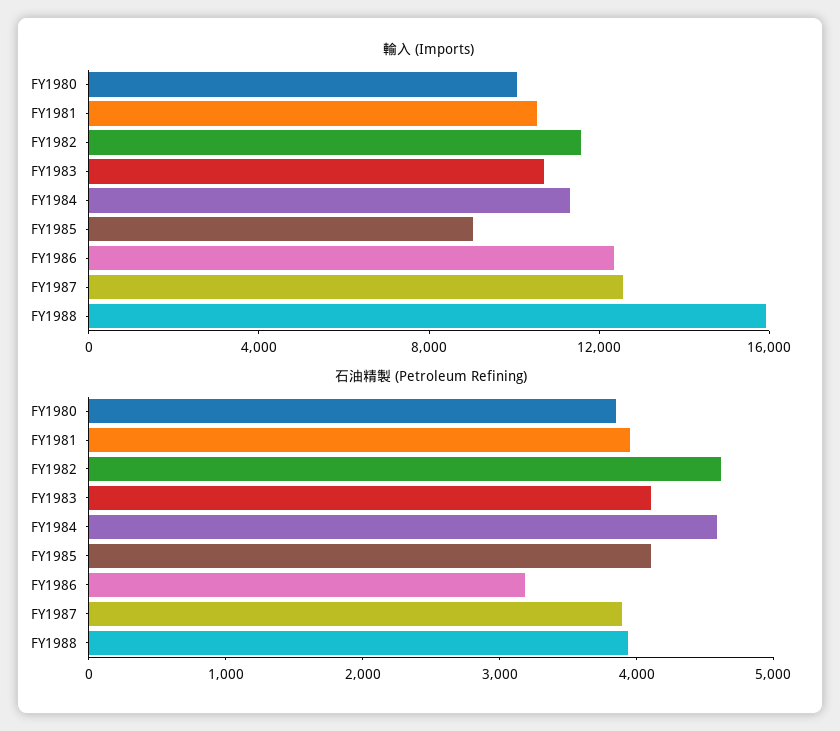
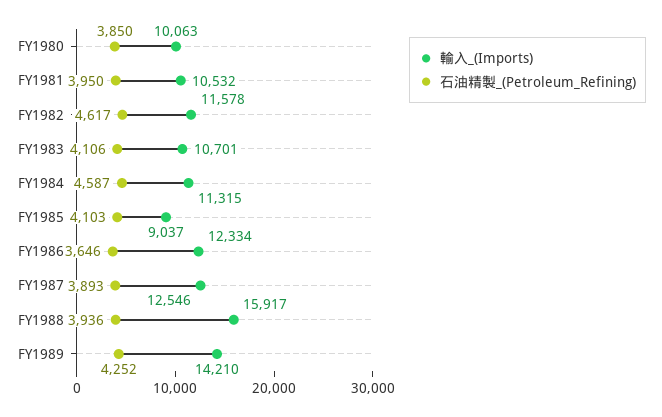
石油精製 (Petroleum Refining), FY1986: 3200 -> 3646
輸入 (Imports), FY1989: none -> 14210
石油精製 (Petroleum Refining), FY1989: none -> 4252

